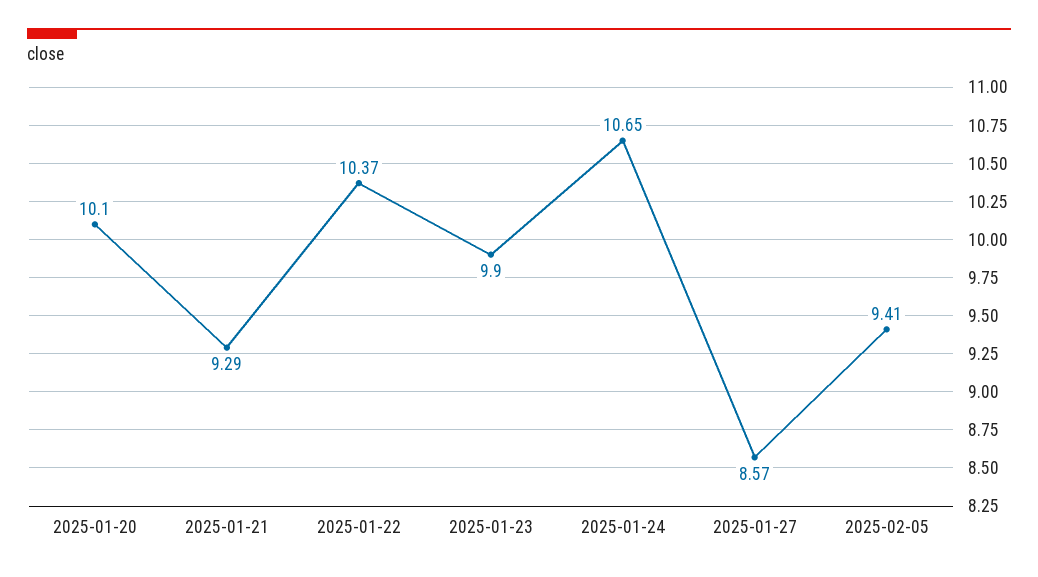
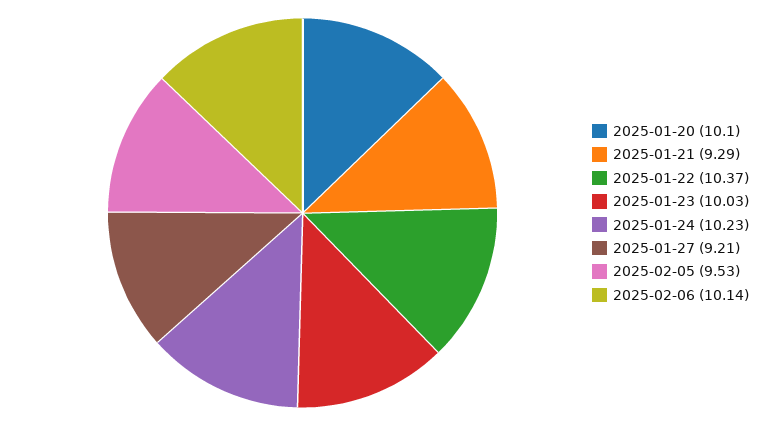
2025-01-23: 9.9 -> 10.03
2025-01-24: 10.65 -> 10.23
2025-01-27: 8.57 -> 9.21
2025-02-05: 9.41 -> 9.53
2025-02-06: none -> 10.14

